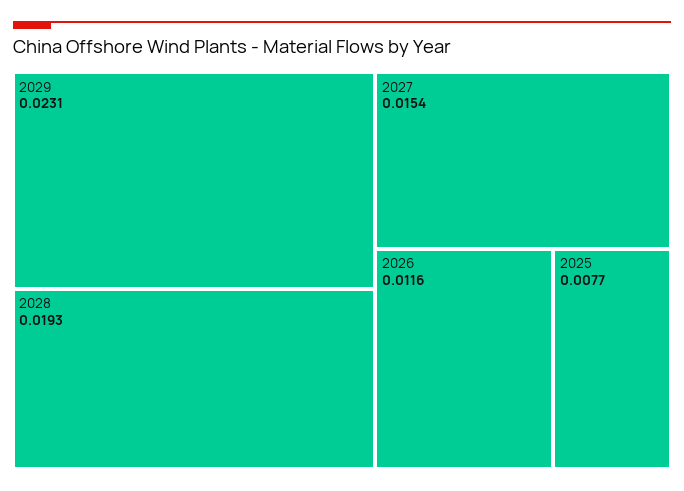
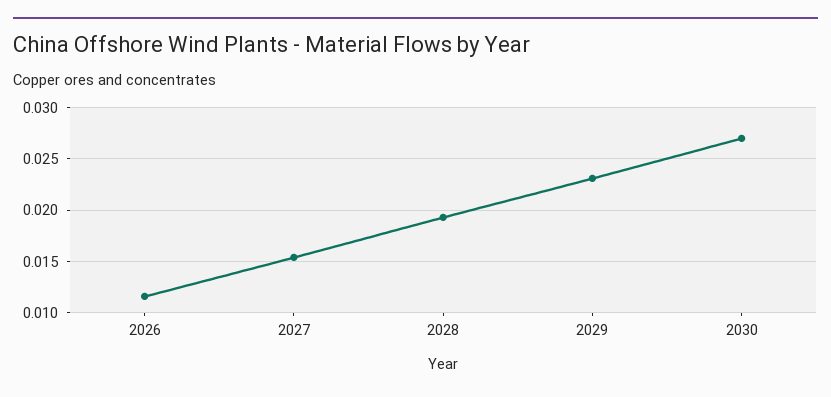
2025: 0.0077 -> none
2030: none -> 0.027

